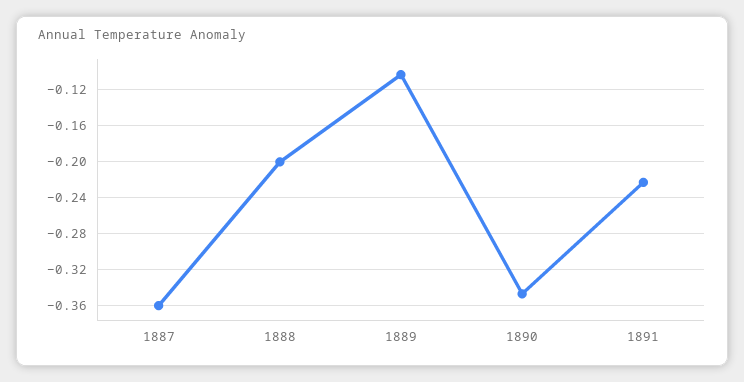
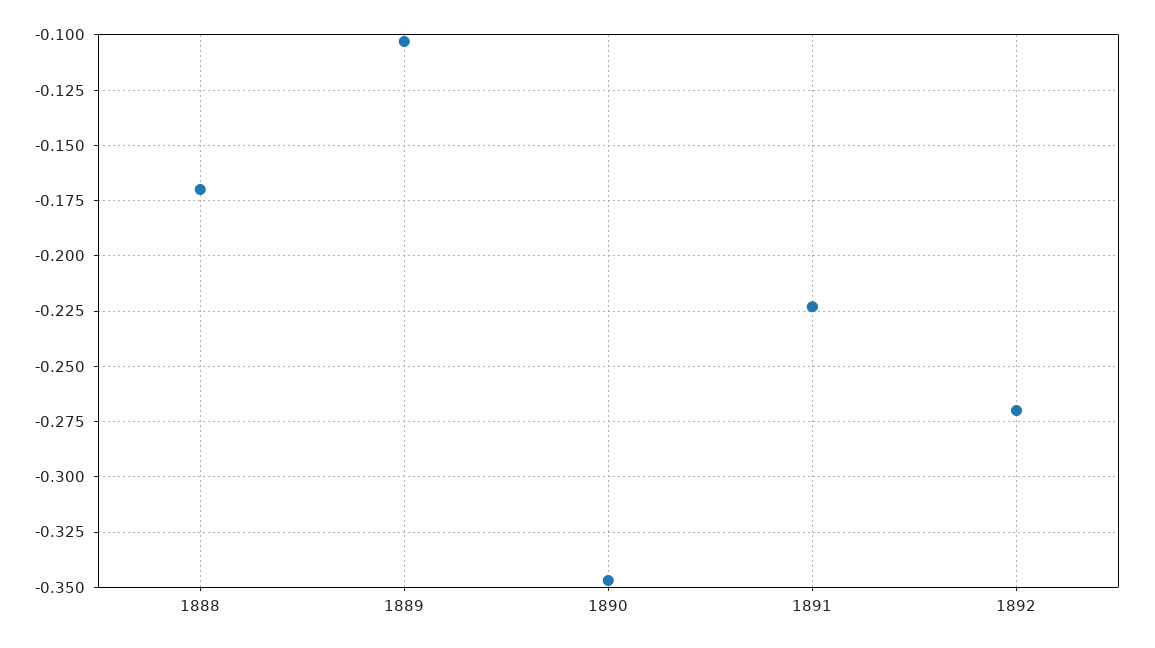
1887: -0.36 -> none
1888: -0.2 -> -0.17
1892: none -> -0.27

